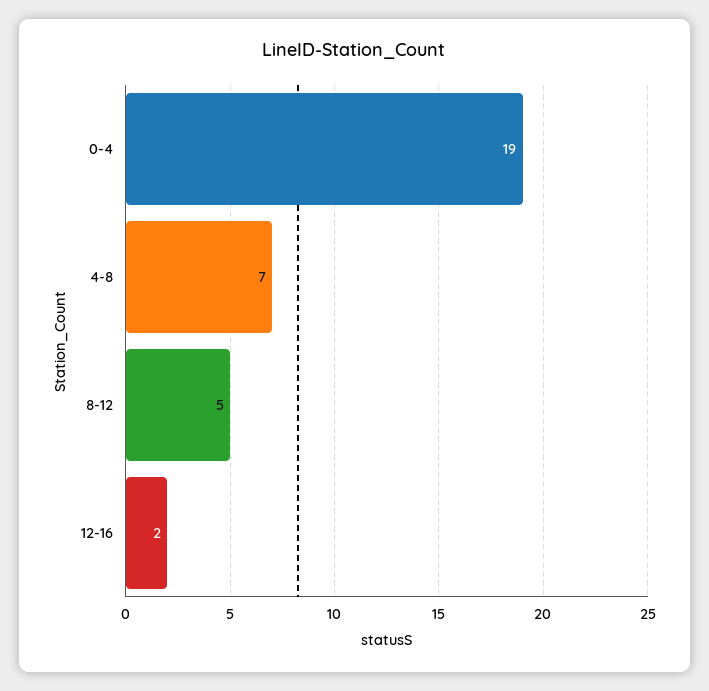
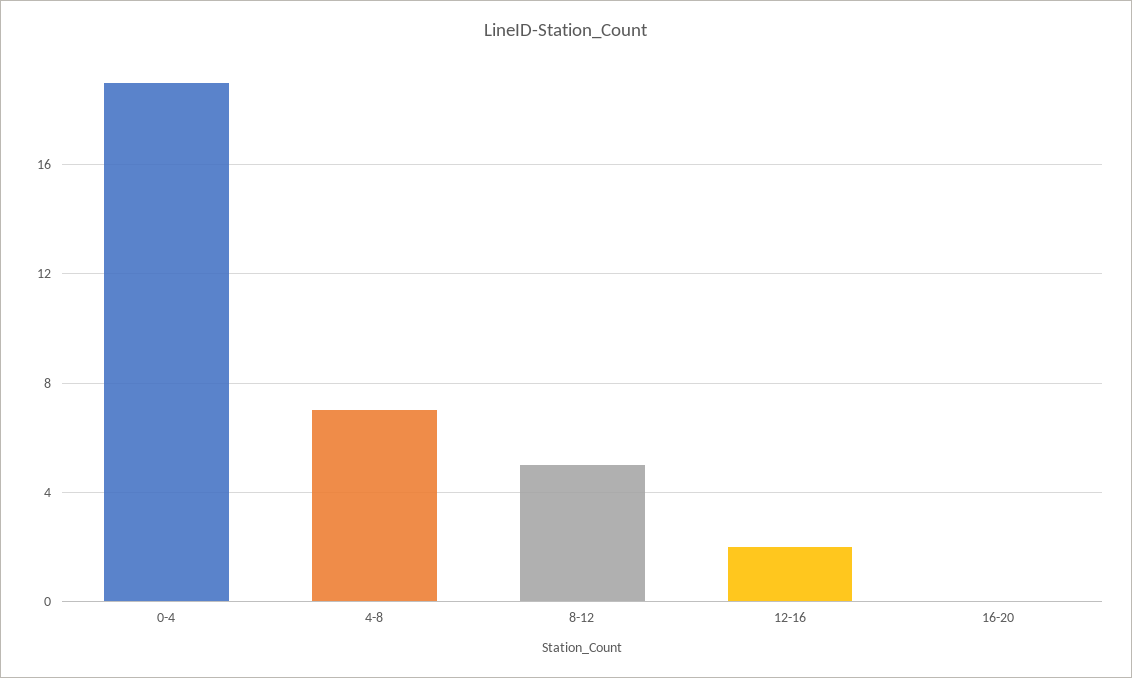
16-20: none -> 0

